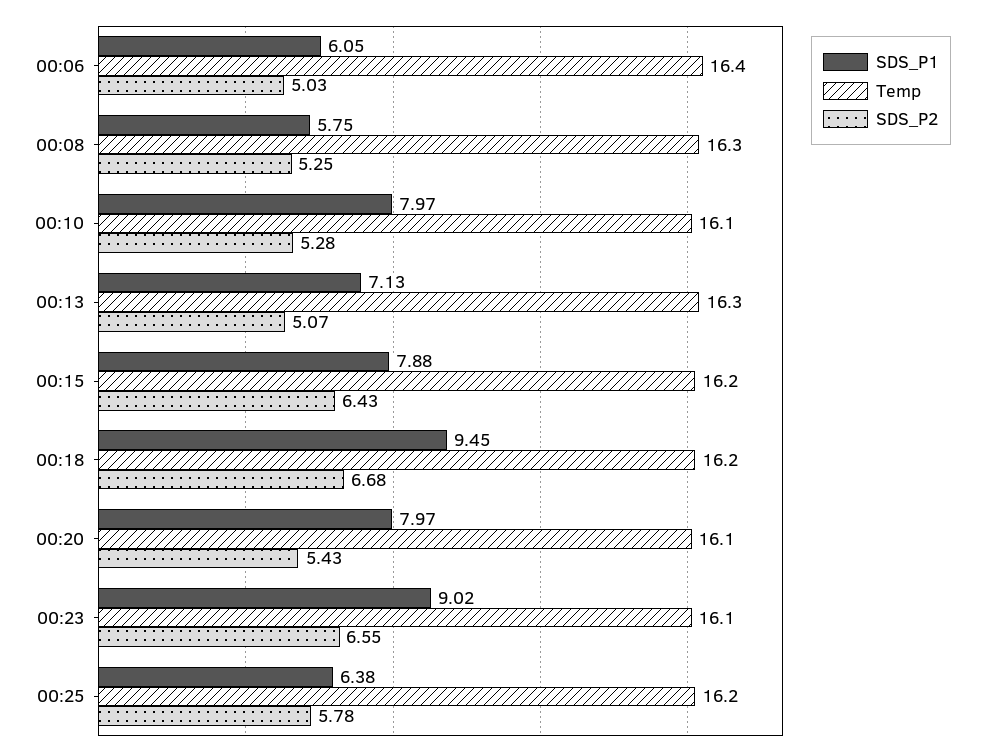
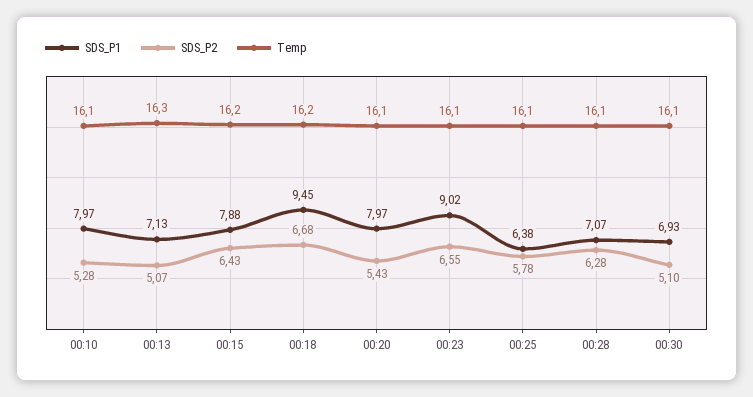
SDS_P1, 00:06: 6.05 -> none
Temp, 00:06: 16.4 -> none
SDS_P2, 00:06: 5.03 -> none
SDS_P1, 00:08: 5.75 -> none
Temp, 00:08: 16.3 -> none
SDS_P2, 00:08: 5.25 -> none
Temp, 00:25: 16.2 -> 16.1
SDS_P1, 00:28: none -> 7.07
SDS_P2, 00:28: none -> 6.28
Temp, 00:28: none -> 16.1
SDS_P1, 00:30: none -> 6.93
SDS_P2, 00:30: none -> 5.1
Temp, 00:30: none -> 16.1

